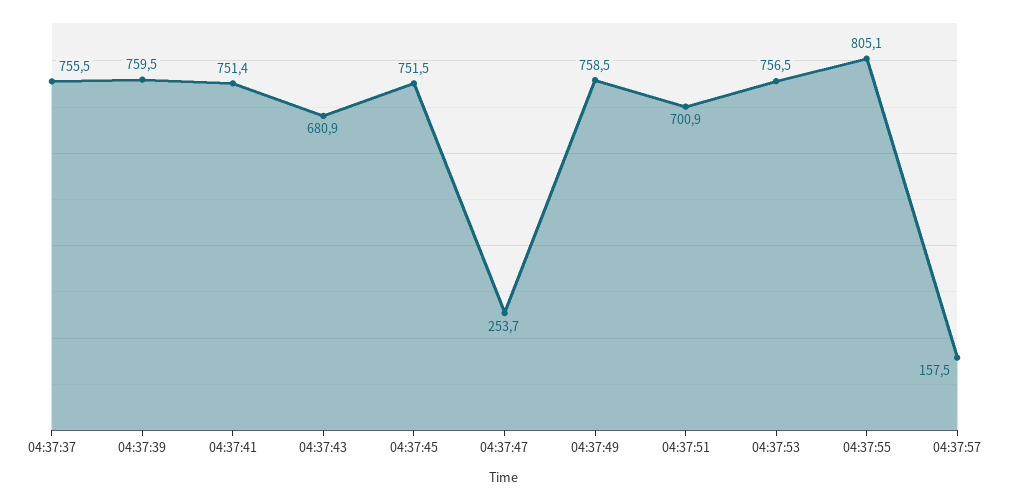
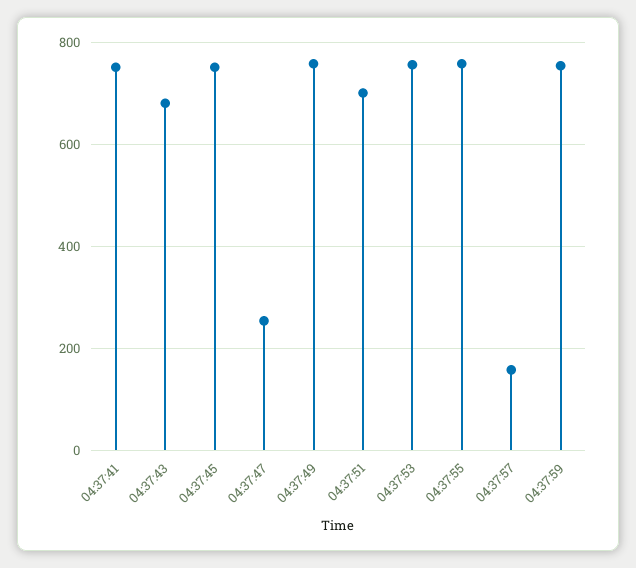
04:37:37: 755.5 -> none
04:37:39: 759.5 -> none
04:37:55: 805.1 -> 760
04:37:59: none -> 760

